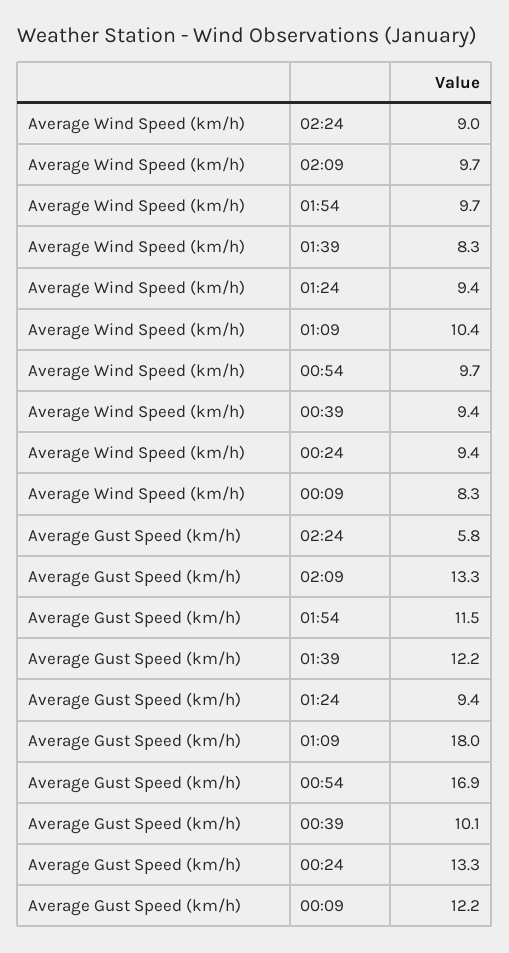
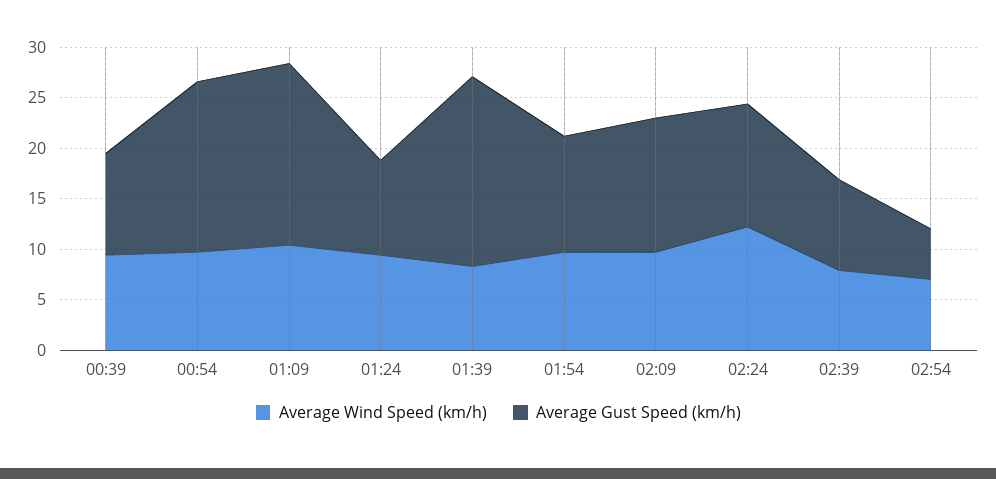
Average Wind Speed (km/h), 02:24: 9 -> 12
Average Wind Speed (km/h), 00:24: 9.4 -> none
Average Wind Speed (km/h), 00:09: 8.3 -> none
Average Gust Speed (km/h), 02:24: 5.8 -> 12
Average Gust Speed (km/h), 01:39: 12.2 -> 19
Average Gust Speed (km/h), 00:24: 13.3 -> none
Average Gust Speed (km/h), 00:09: 12.2 -> none
Average Wind Speed (km/h), 02:39: none -> 8
Average Gust Speed (km/h), 02:39: none -> 9
Average Wind Speed (km/h), 02:54: none -> 7
Average Gust Speed (km/h), 02:54: none -> 5

